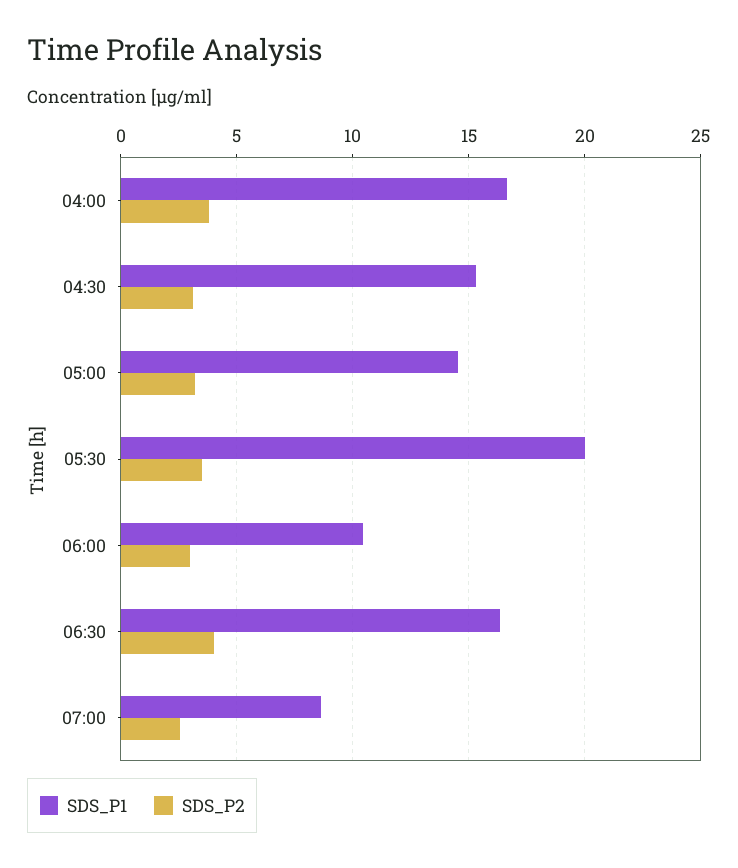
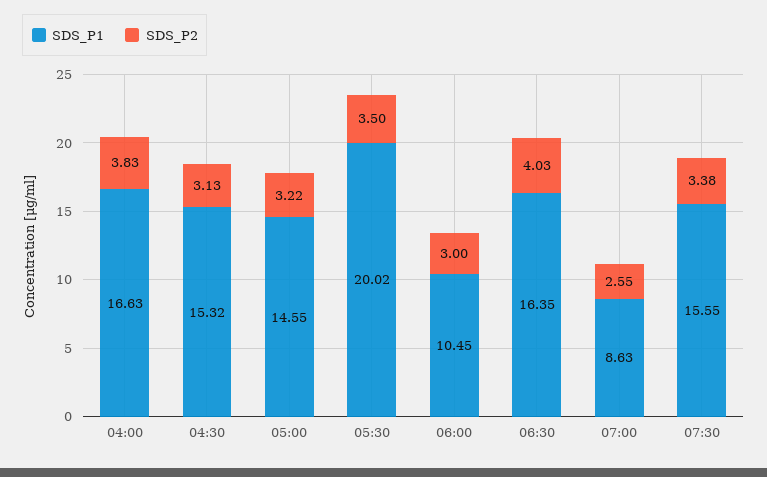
SDS_P1, 07:30: none -> 15.55
SDS_P2, 07:30: none -> 3.38

